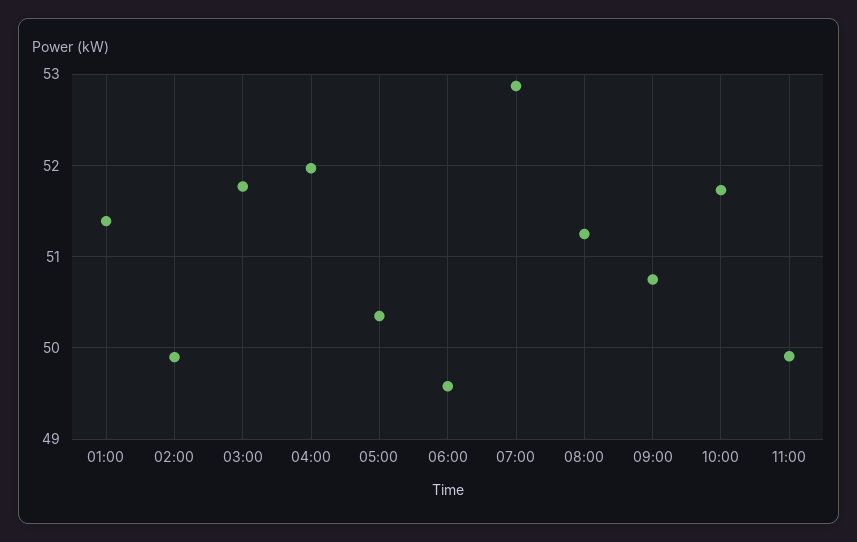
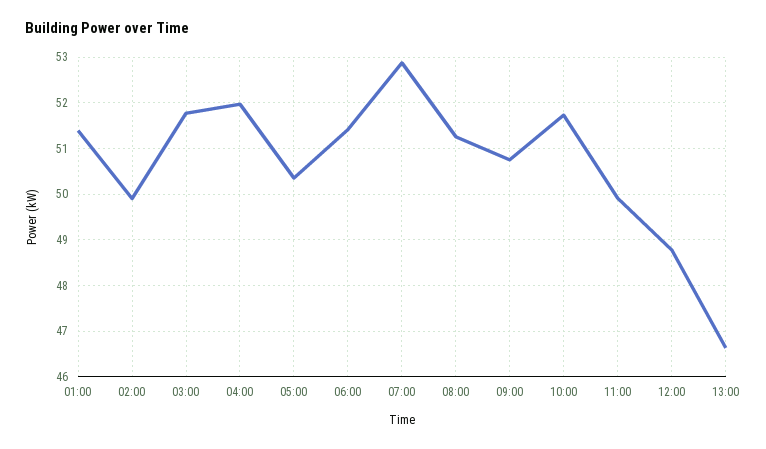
06:00: 49.6 -> 51.4
12:00: none -> 48.8
13:00: none -> 46.6

